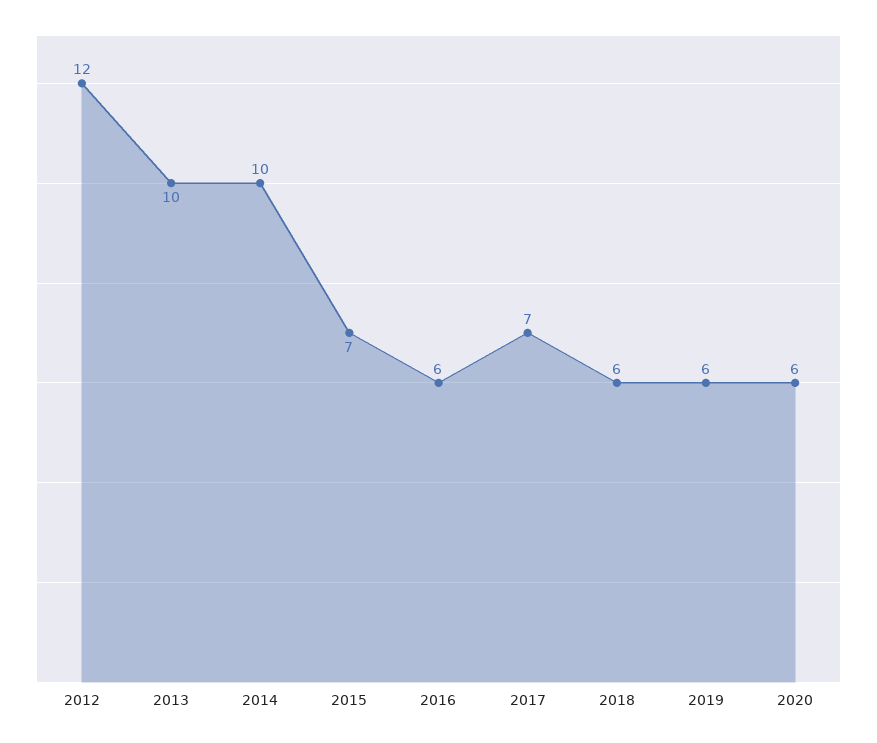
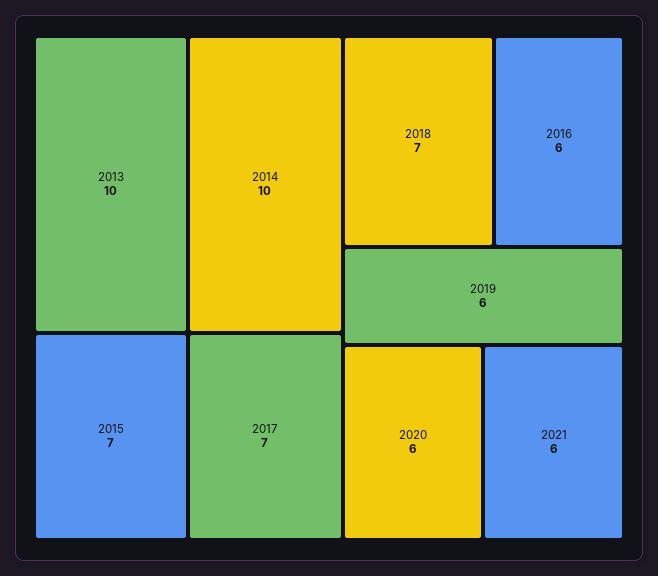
2012: 12 -> none
2018: 6 -> 7
2021: none -> 6

